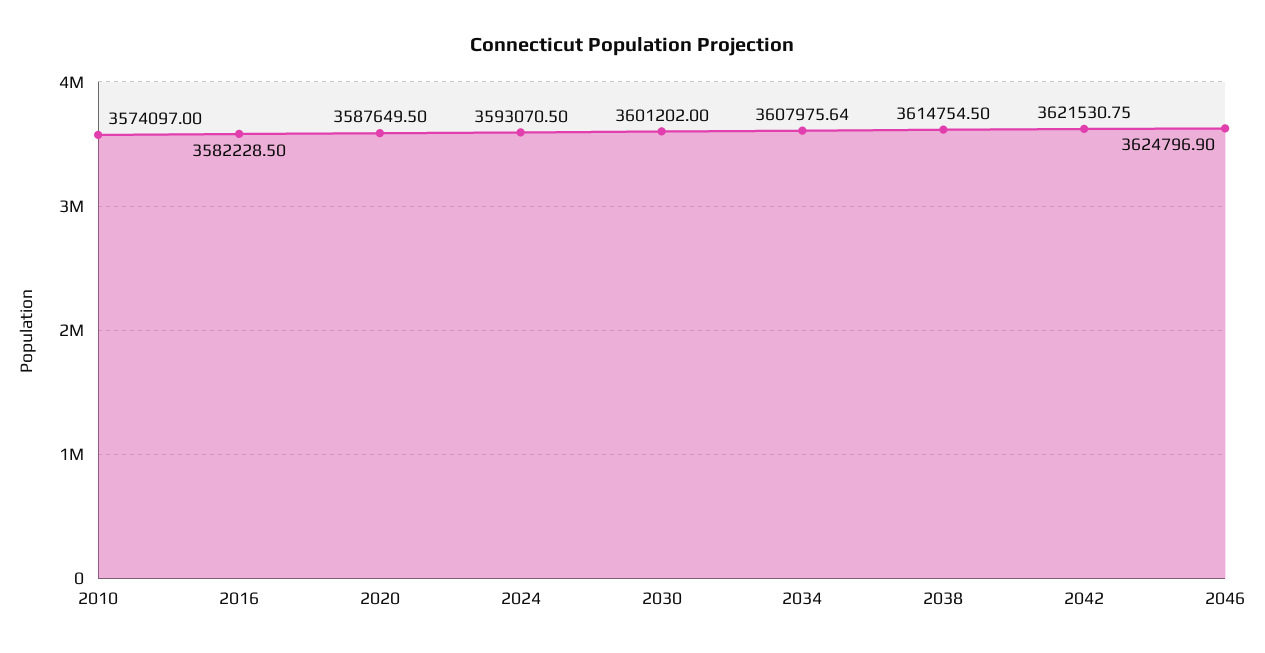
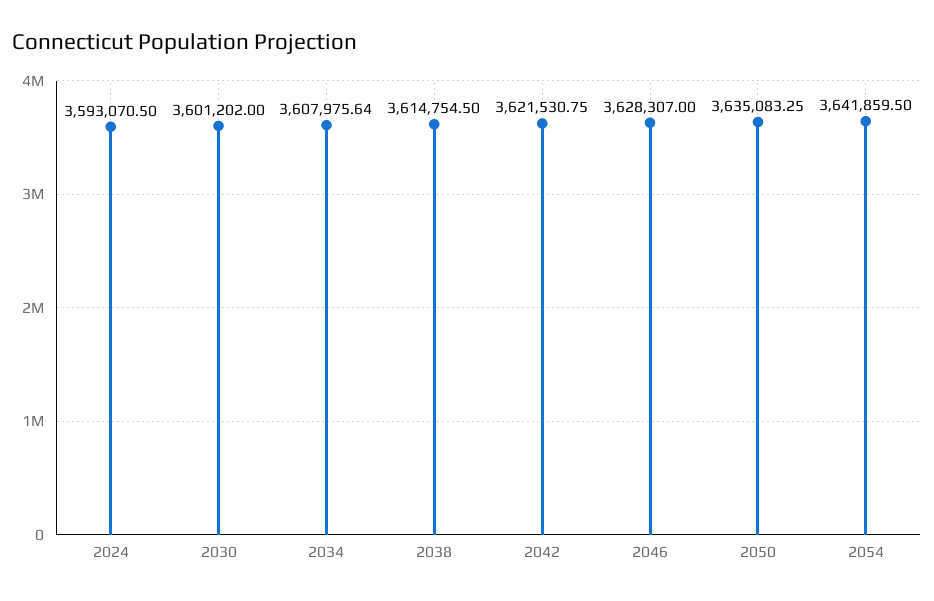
2010: 3574097 -> none
2016: 3582228.5 -> none
2020: 3587649.5 -> none
2046: 3624796.9 -> 3628307
2050: none -> 3635083.25
2054: none -> 3641859.5

